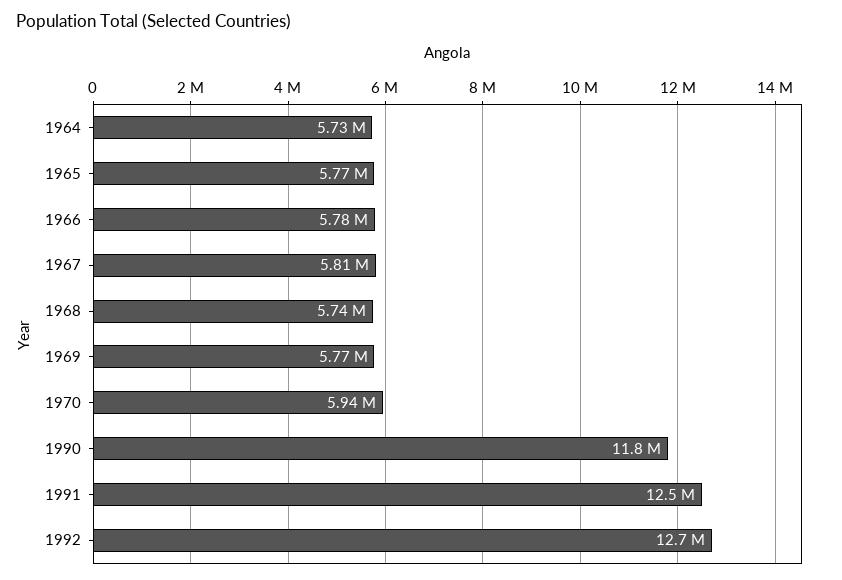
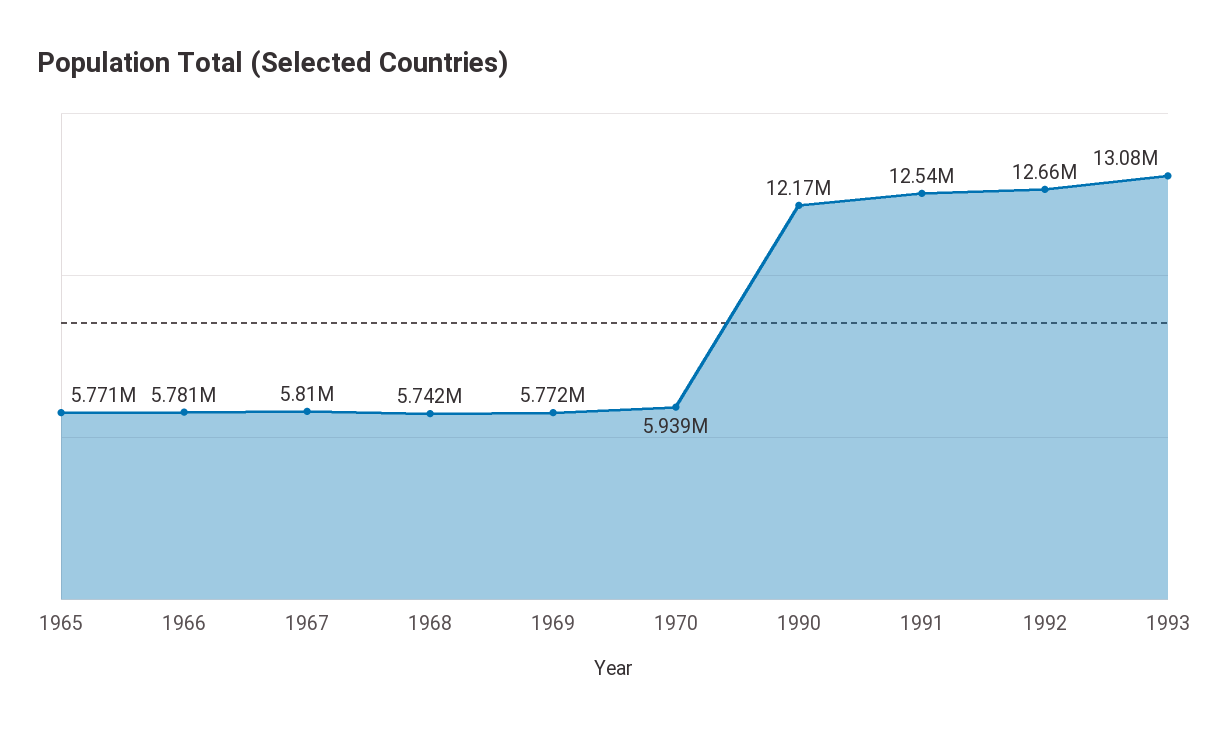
1964: 5730000 -> none
1990: 11800000 -> 12170000
1993: none -> 13080000

